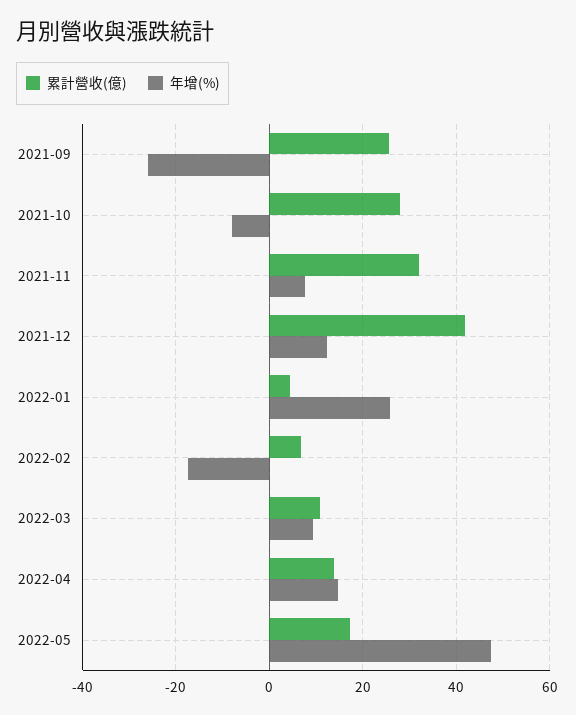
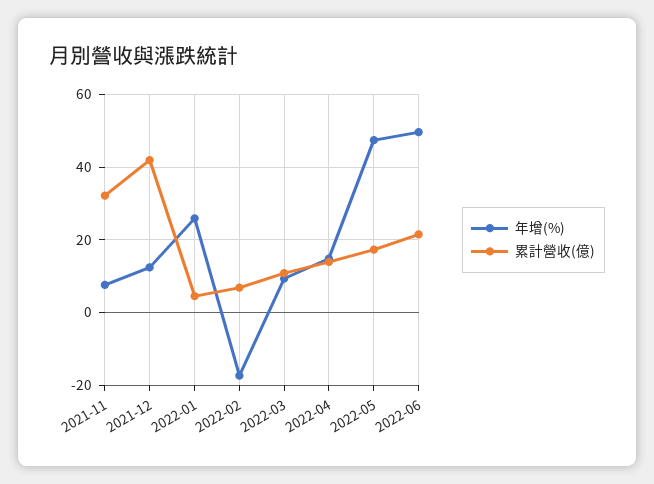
累計營收(億), 2021-09: 26 -> none
年增(%), 2021-09: -26 -> none
累計營收(億), 2021-10: 28 -> none
年增(%), 2021-10: -8 -> none
年增(%), 2022-06: none -> 50
累計營收(億), 2022-06: none -> 22

